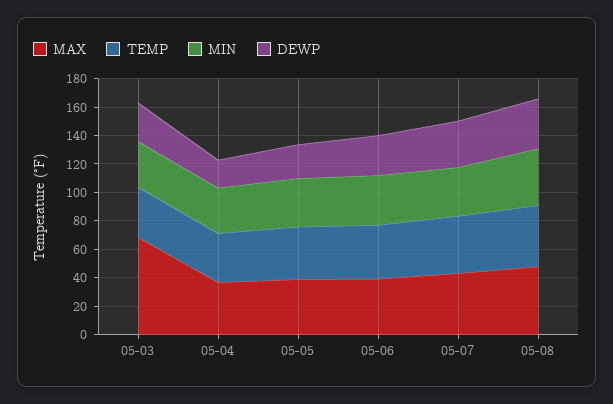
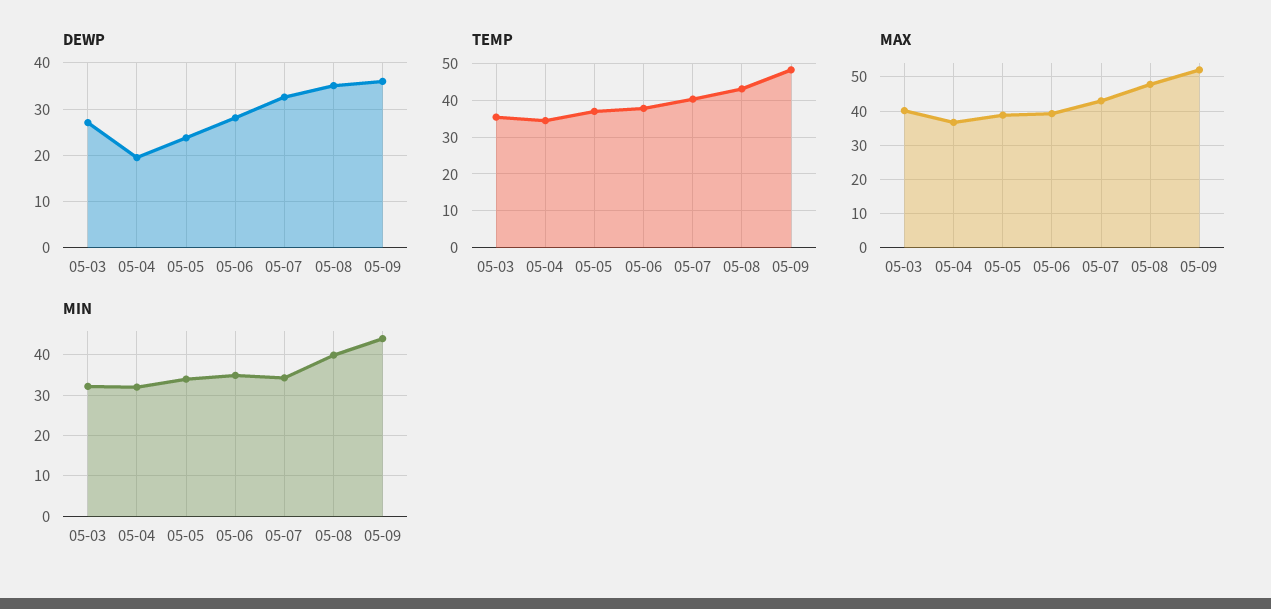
MAX, 05-03: 70 -> 40
DEWP, 05-09: none -> 36
TEMP, 05-09: none -> 48
MAX, 05-09: none -> 52
MIN, 05-09: none -> 44

